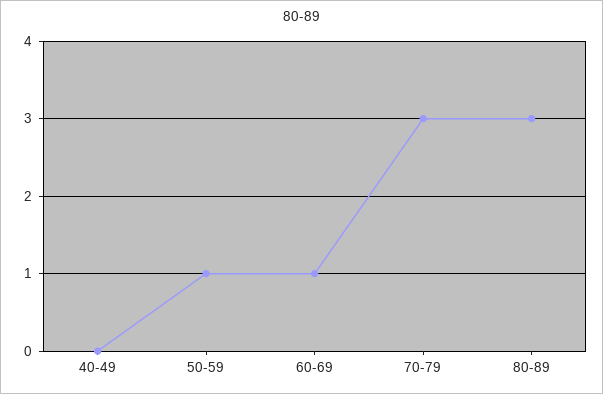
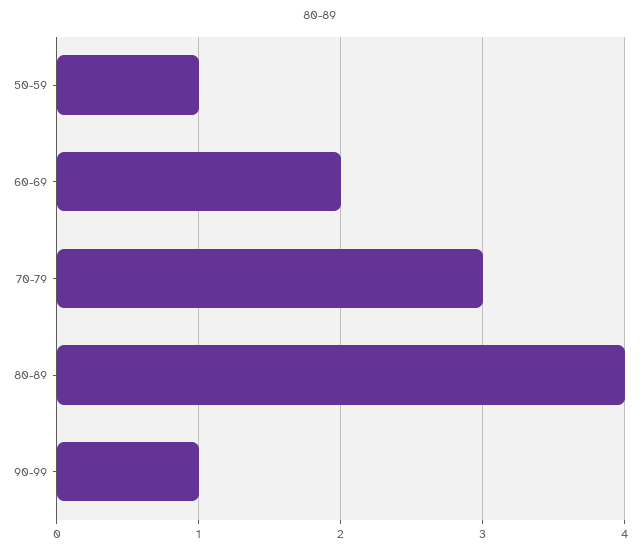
40-49: 0 -> none
60-69: 1 -> 2
80-89: 3 -> 4
90-99: none -> 1

